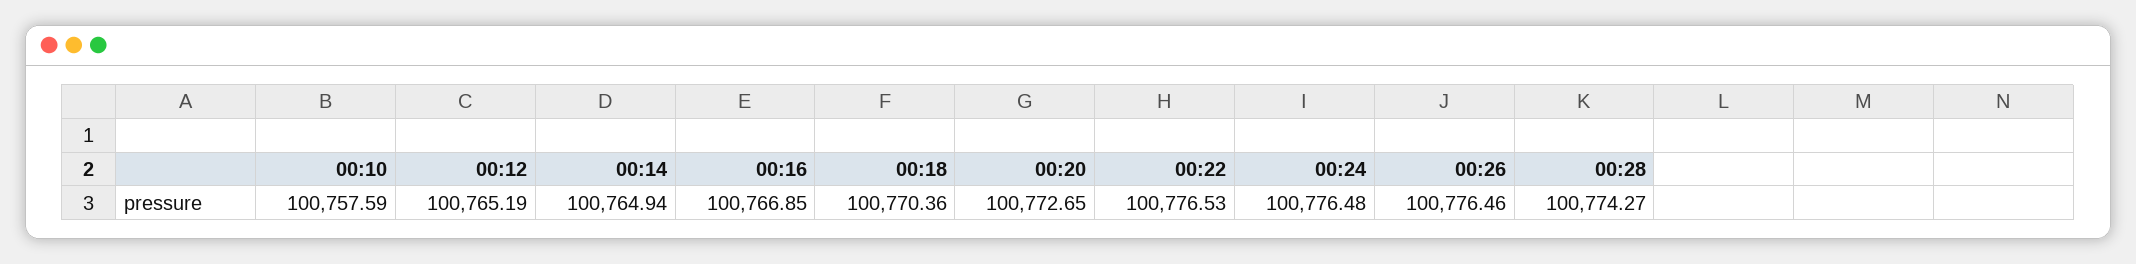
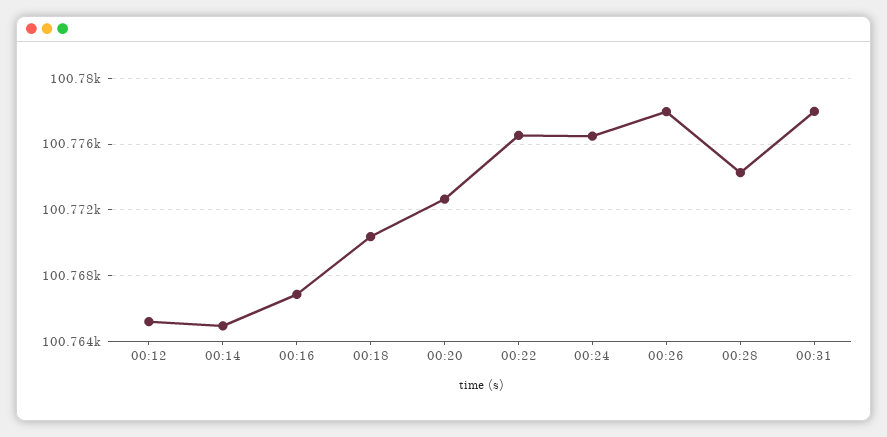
00:10: 100757.59 -> none
00:26: 100776.46 -> 100778
00:31: none -> 100778

